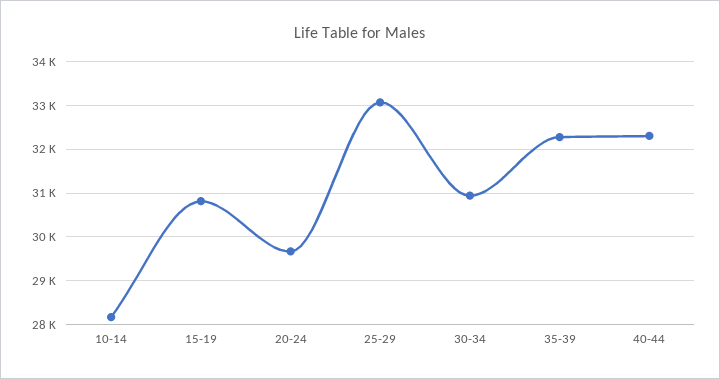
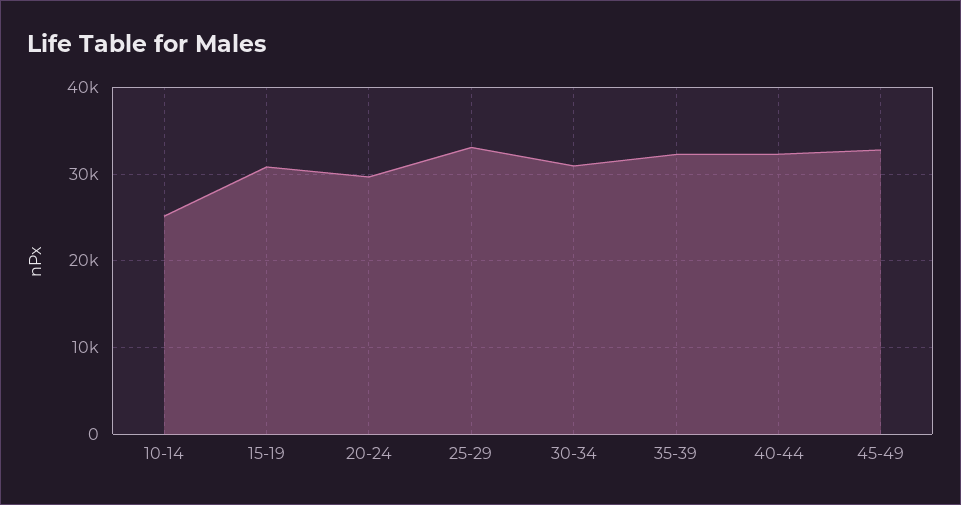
10-14: 28200 -> 25000
45-49: none -> 33000

